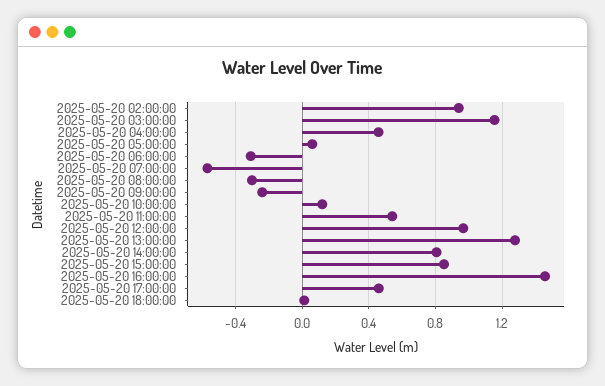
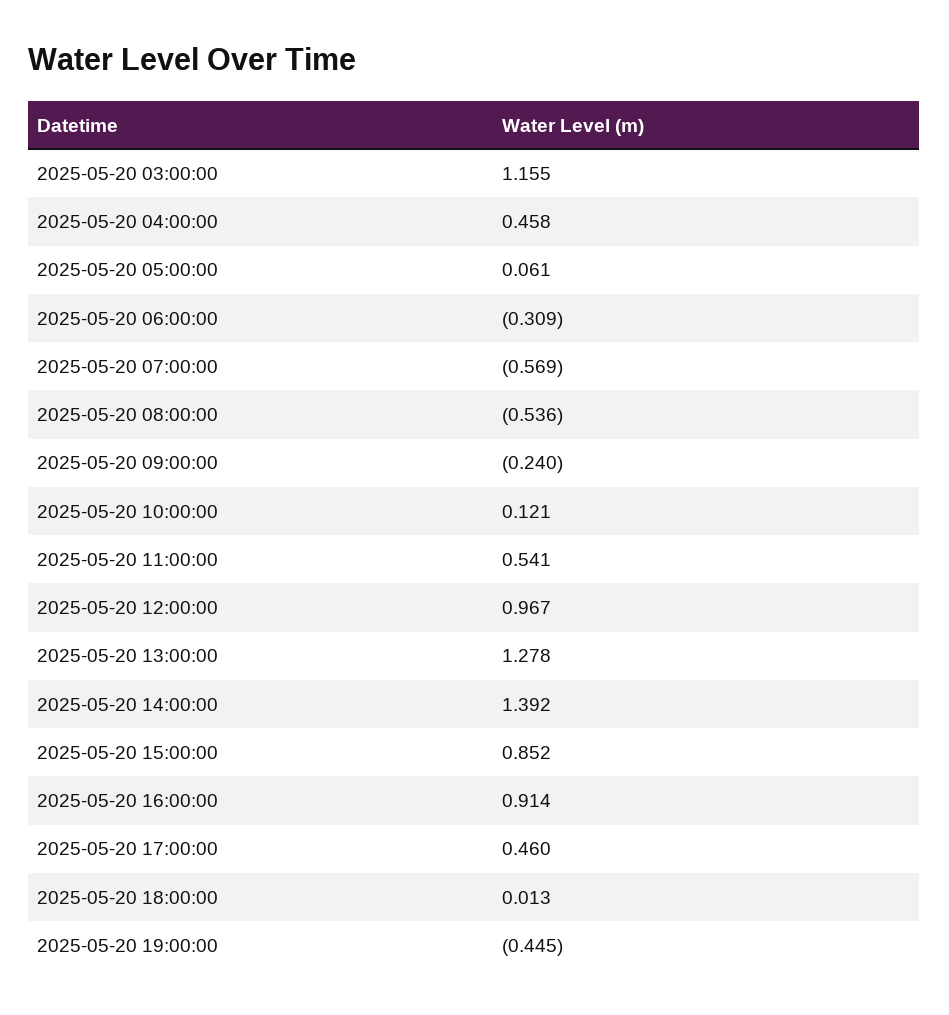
2025-05-20 02:00:00: 0.95 -> none
2025-05-20 08:00:00: -0.3 -> -0.536
2025-05-20 14:00:00: 0.8 -> 1.392
2025-05-20 16:00:00: 1.45 -> 0.914
2025-05-20 19:00:00: none -> -0.445

